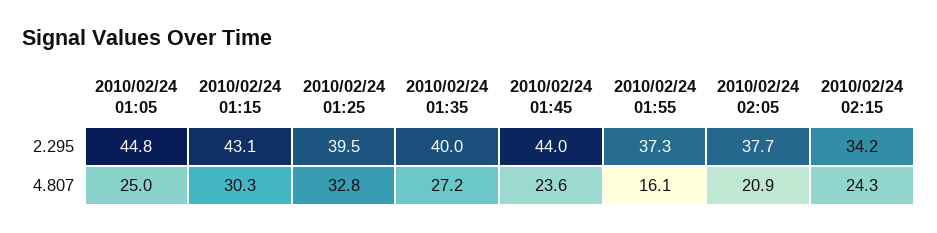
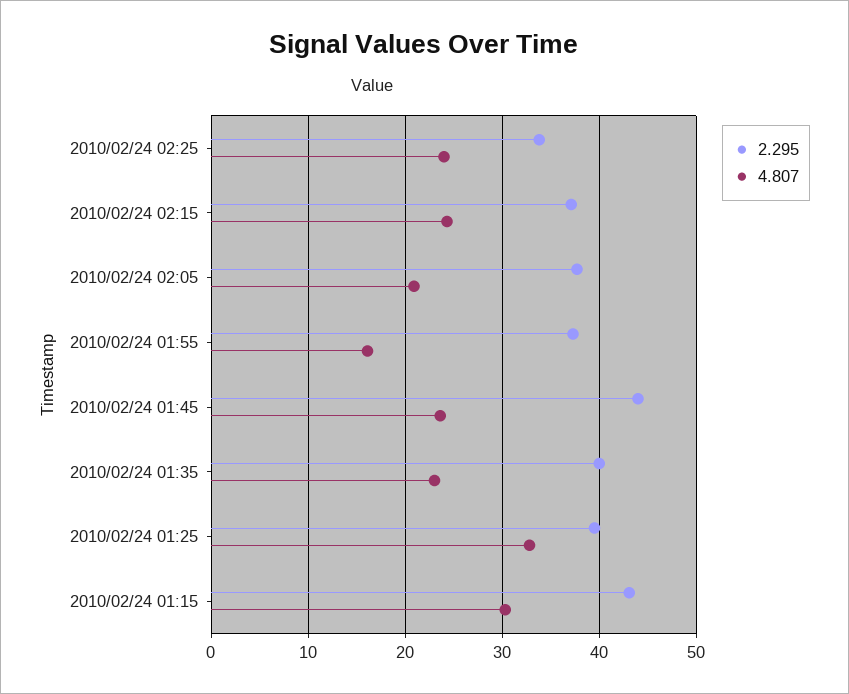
2.295, 2010/02/24 01:05: 44.8 -> none
2.295, 2010/02/24 02:15: 34.2 -> 37
4.807, 2010/02/24 01:05: 25 -> none
4.807, 2010/02/24 01:35: 27.2 -> 23
2.295, 2010/02/24 02:25: none -> 34
4.807, 2010/02/24 02:25: none -> 24

